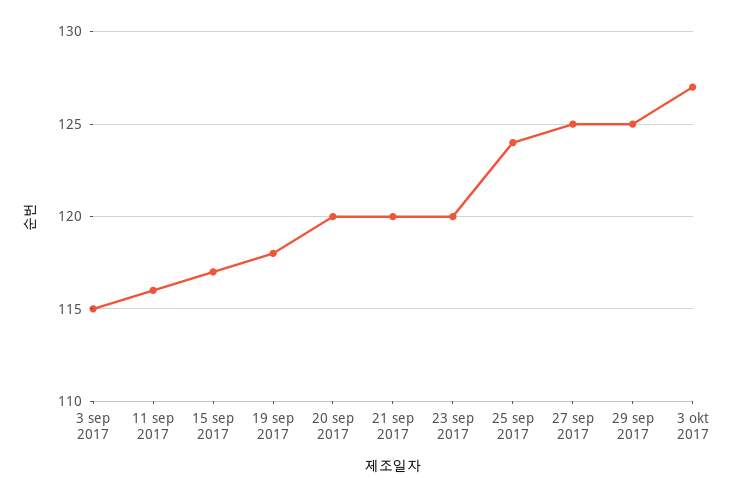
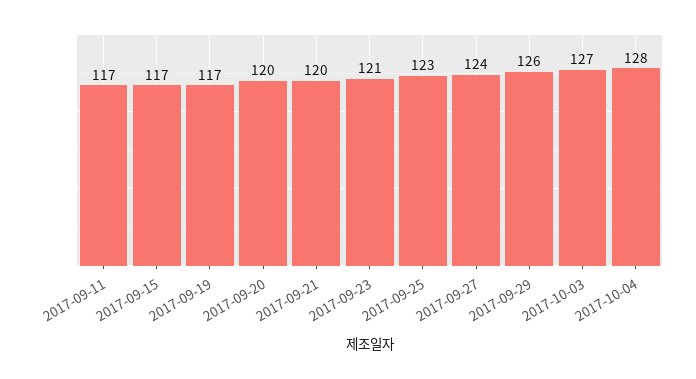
3 sep 2017: 115 -> none
11 sep 2017: 116 -> 117
19 sep 2017: 118 -> 117
23 sep 2017: 120 -> 121
25 sep 2017: 124 -> 123
27 sep 2017: 125 -> 124
29 sep 2017: 125 -> 126
2017-10-04: none -> 128

